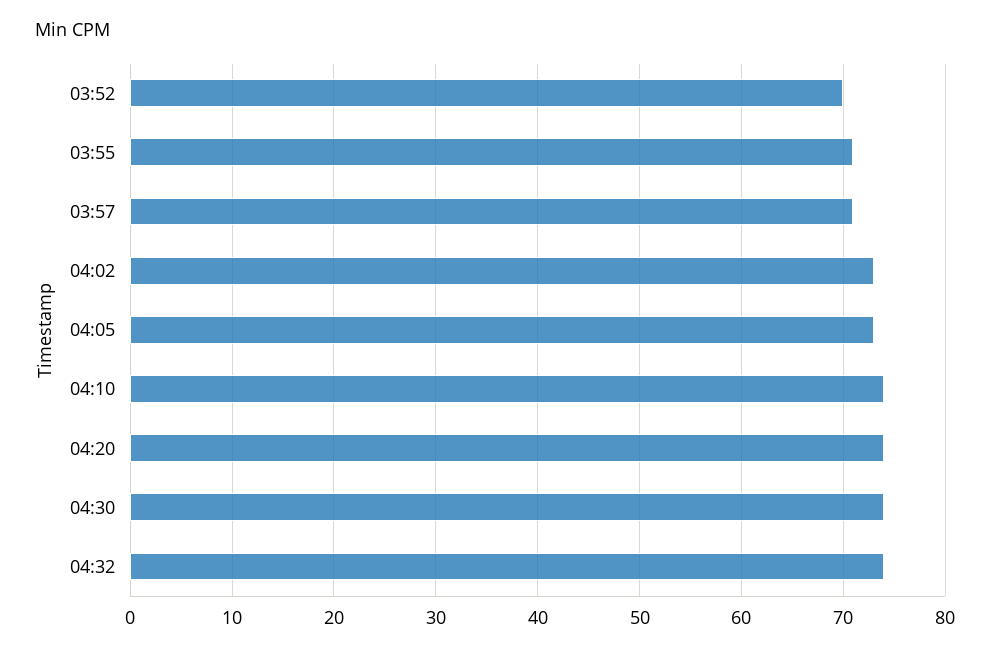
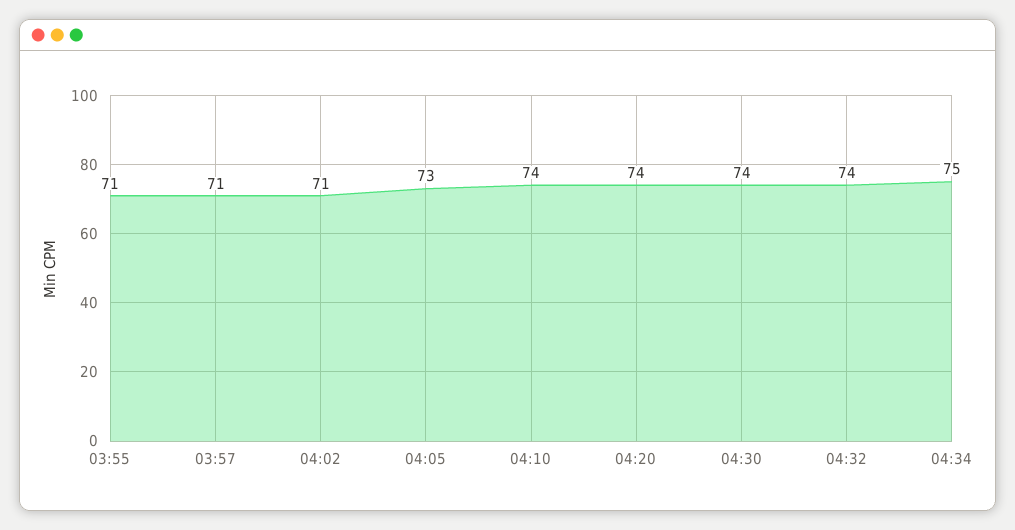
03:52: 70 -> none
04:02: 73 -> 71
04:34: none -> 75

